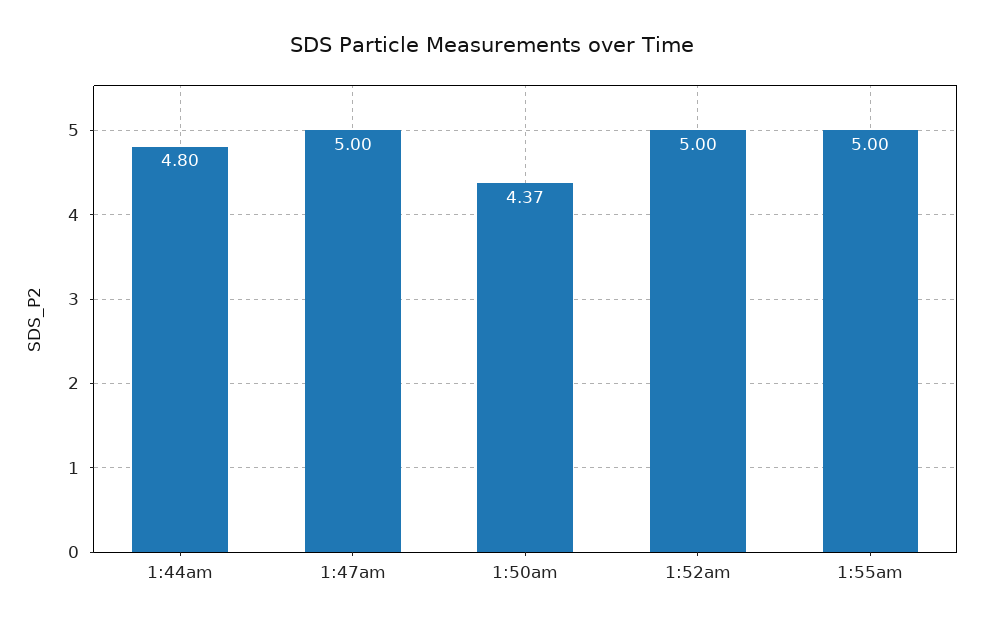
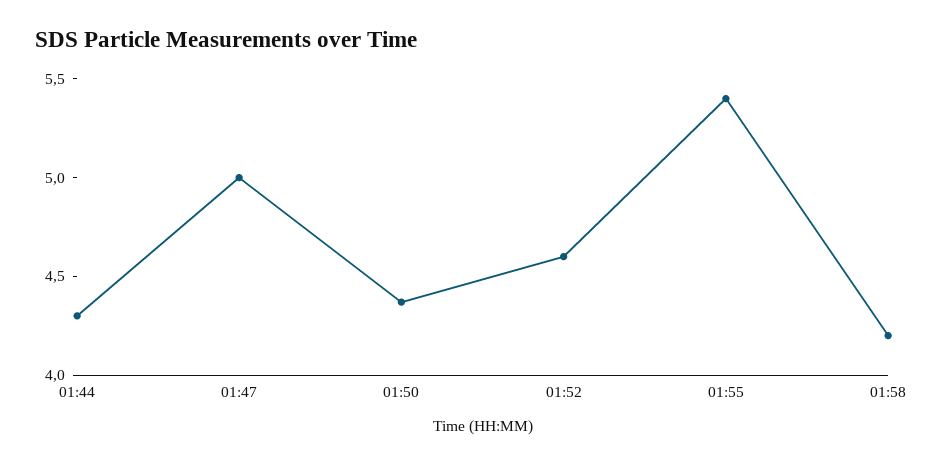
1:44am: 4.8 -> 4.3
1:52am: 5 -> 4.6
1:55am: 5 -> 5.4
01:58: none -> 4.2

